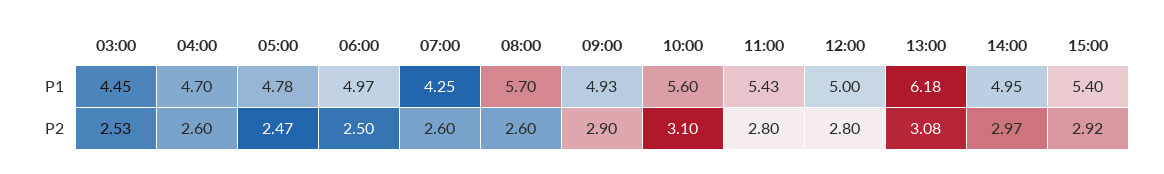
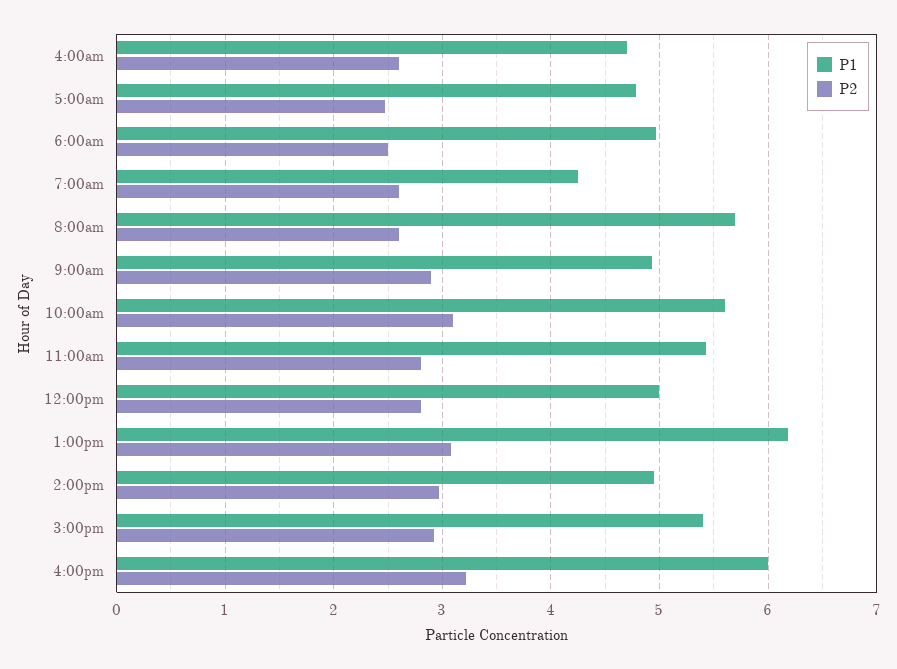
P1, 03:00: 4.45 -> none
P2, 03:00: 2.53 -> none
P1, 4:00pm: none -> 6
P2, 4:00pm: none -> 3.2

